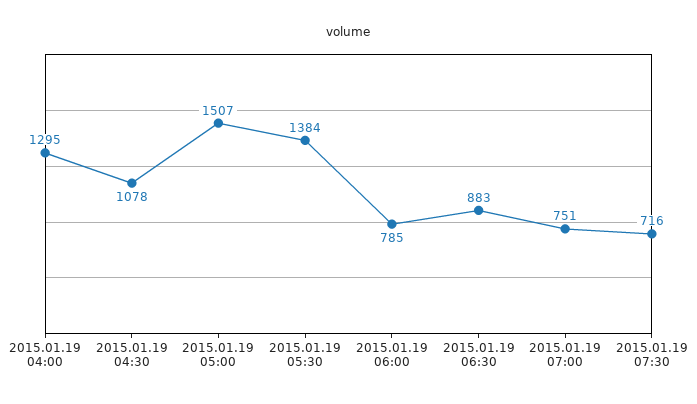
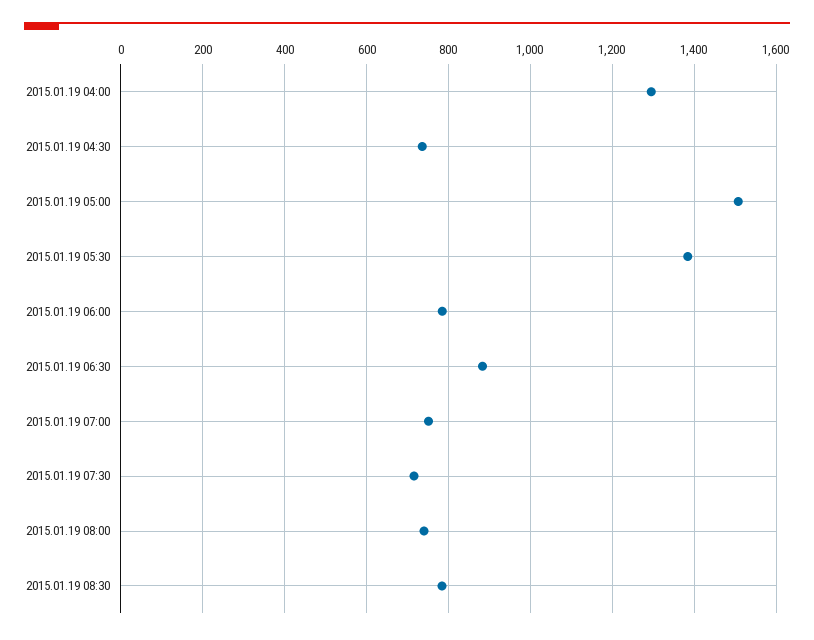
2015.01.19 04:30: 1078 -> 740
2015.01.19 08:00: none -> 740
2015.01.19 08:30: none -> 780

